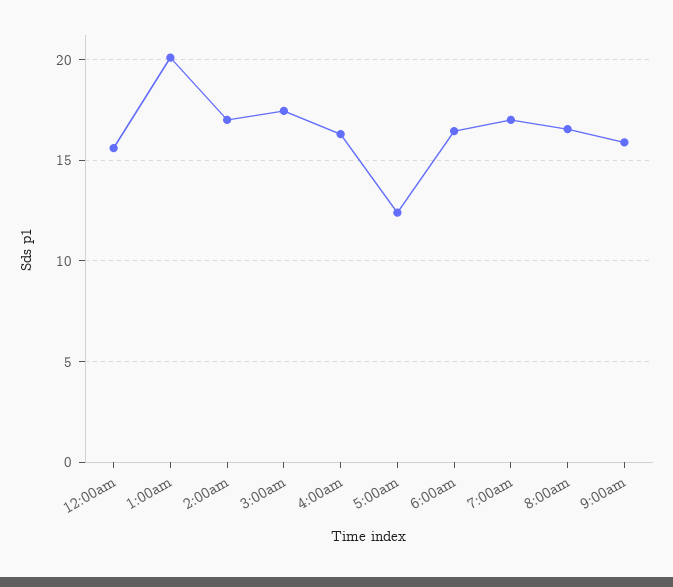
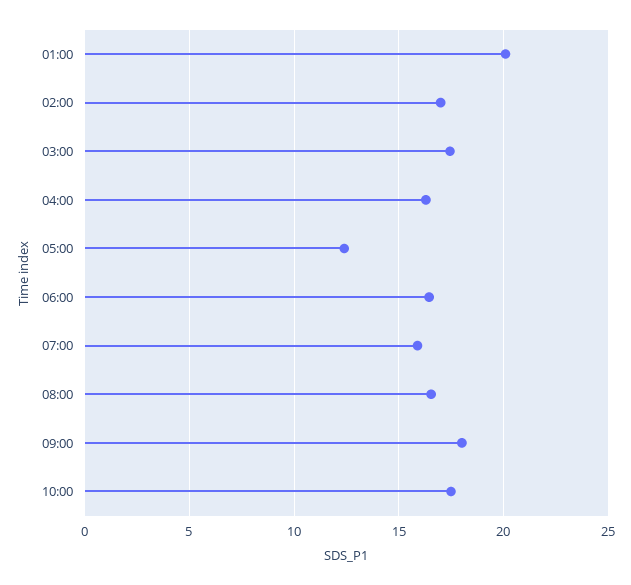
12:00am: 15.5 -> none
7:00am: 17 -> 16
9:00am: 16 -> 18
10:00: none -> 17.5

